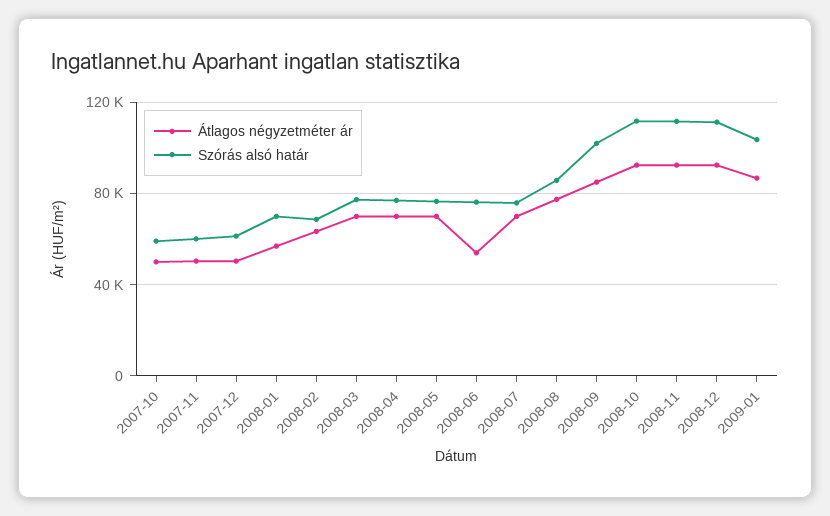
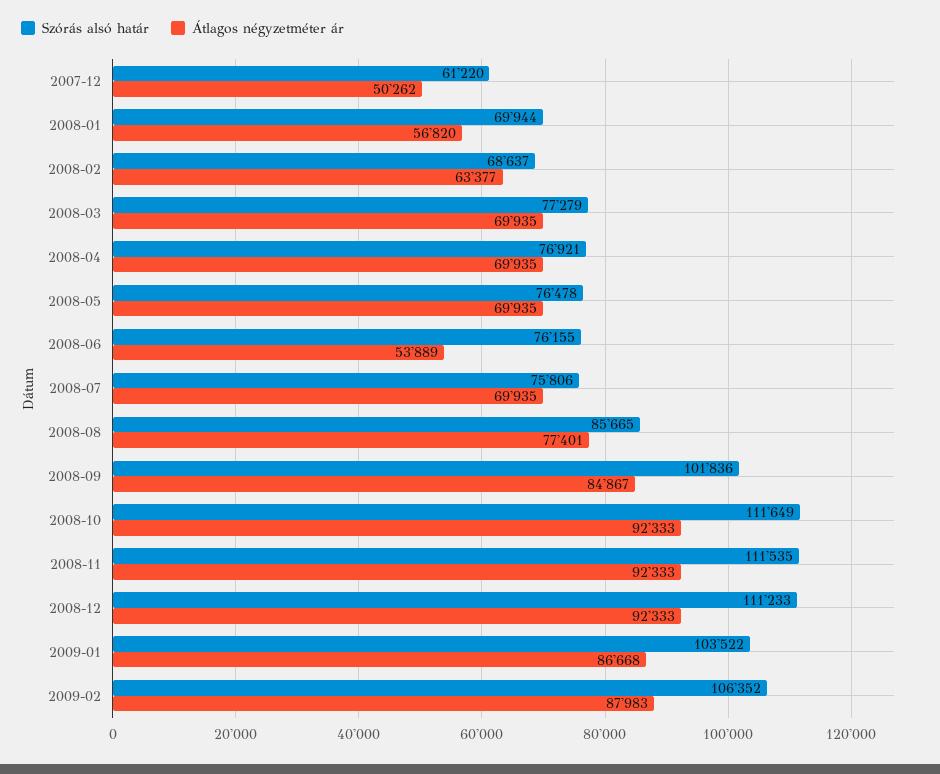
Átlagos négyzetméter ár, 2007-10: 50000 -> none
Szórás alsó határ, 2007-10: 60000 -> none
Átlagos négyzetméter ár, 2007-11: 50000 -> none
Szórás alsó határ, 2007-11: 60000 -> none
Szórás alsó határ, 2009-02: none -> 106352
Átlagos négyzetméter ár, 2009-02: none -> 87983

